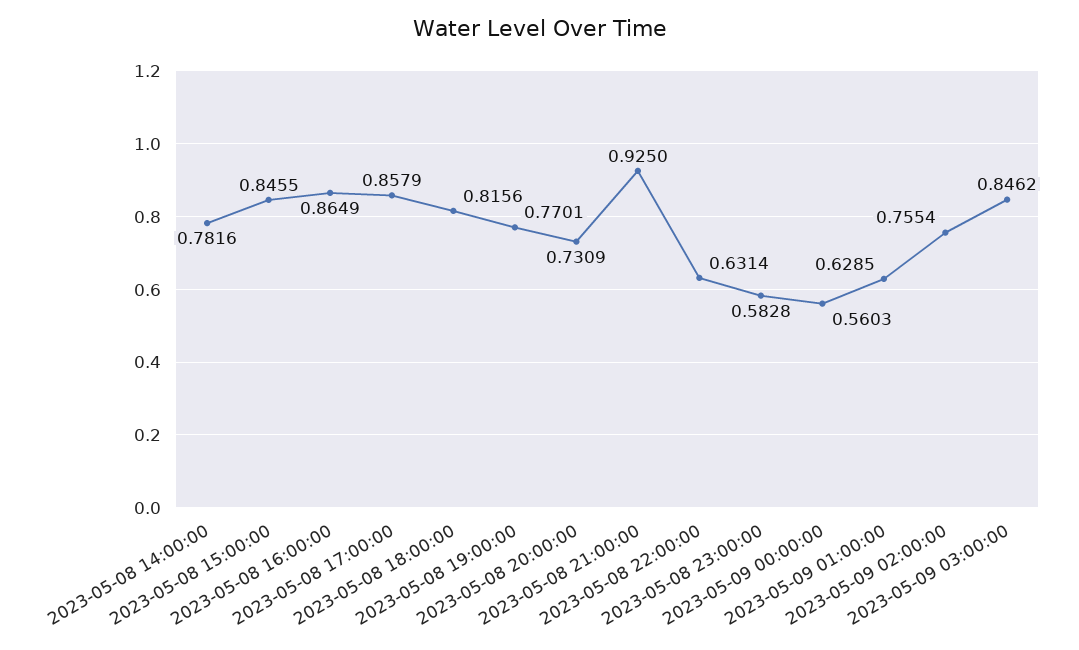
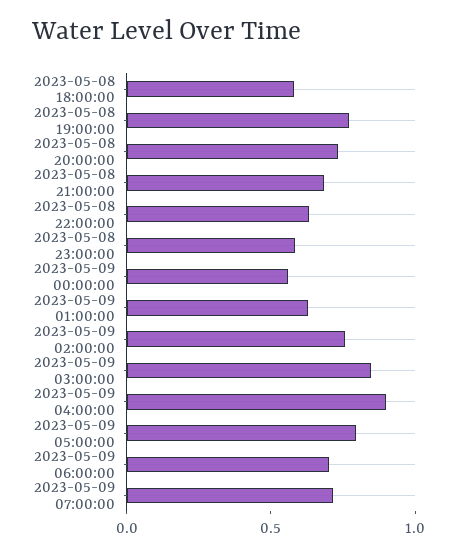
2023-05-08 14:00:00: 0.7816 -> none
2023-05-08 15:00:00: 0.8455 -> none
2023-05-08 16:00:00: 0.8649 -> none
2023-05-08 17:00:00: 0.8579 -> none
2023-05-08 18:00:00: 0.8156 -> 0.6
2023-05-08 21:00:00: 0.925 -> 0.7
2023-05-09 04:00:00: none -> 0.9
2023-05-09 05:00:00: none -> 0.8
2023-05-09 06:00:00: none -> 0.7
2023-05-09 07:00:00: none -> 0.7

